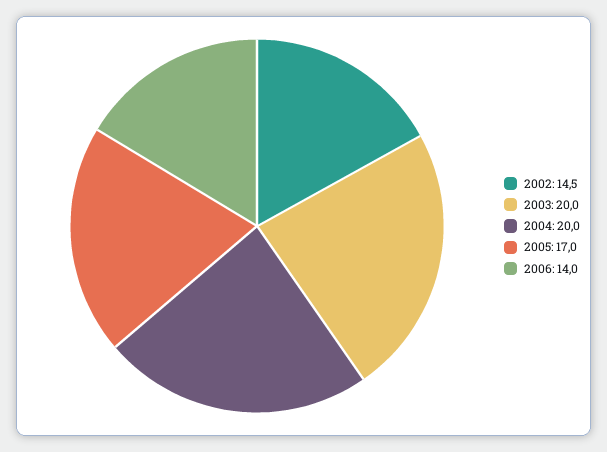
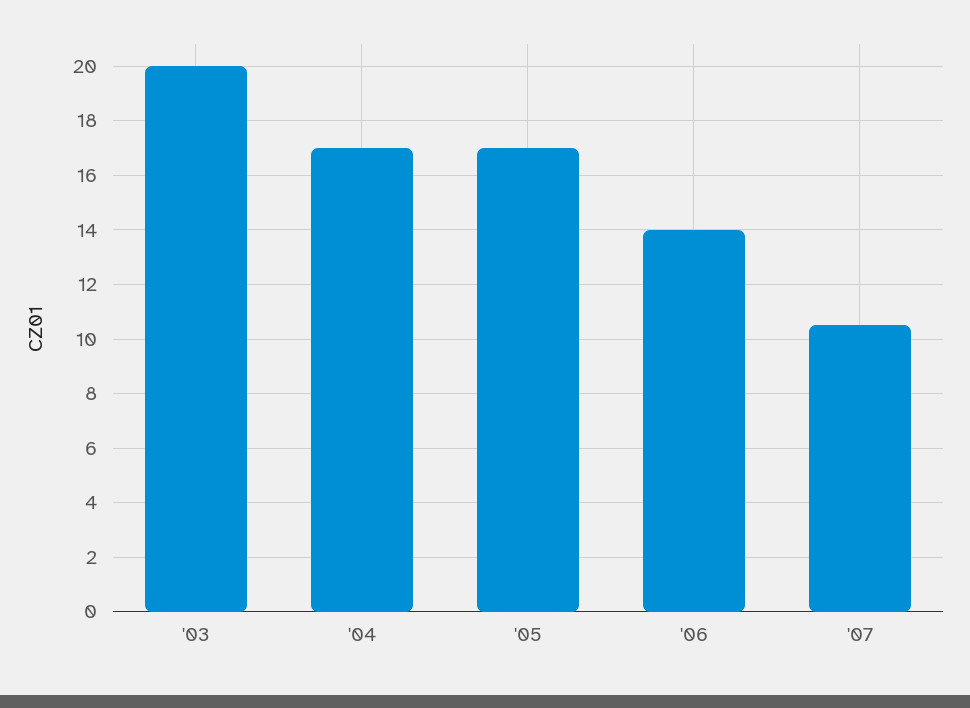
2002: 14.5 -> none
2004: 20 -> 17
'07: none -> 10.5

